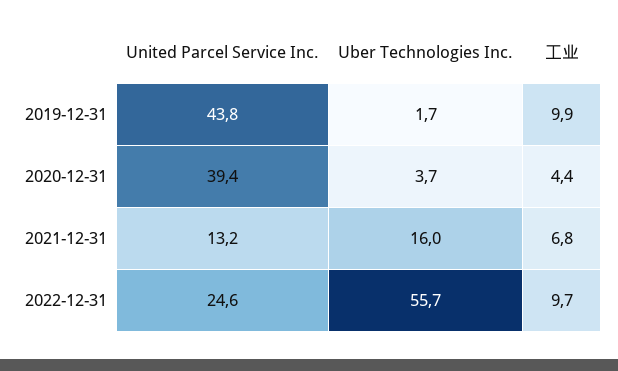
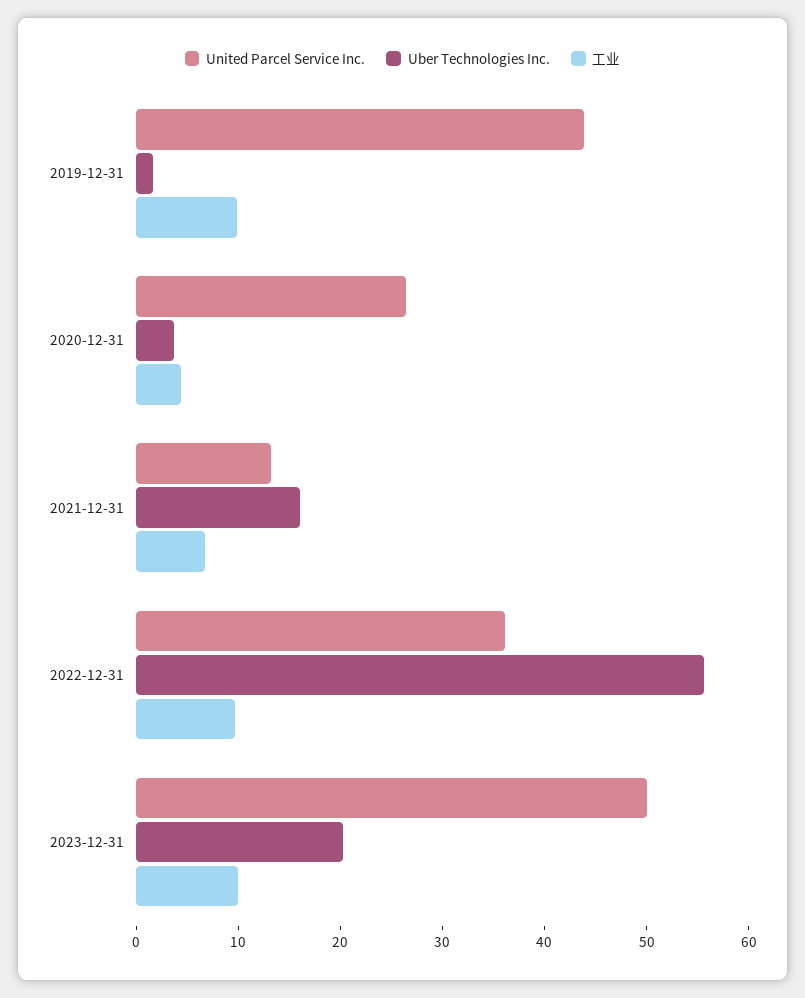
United Parcel Service Inc., 2020-12-31: 39.4 -> 26
United Parcel Service Inc., 2022-12-31: 24.6 -> 36
United Parcel Service Inc., 2023-12-31: none -> 50
Uber Technologies Inc., 2023-12-31: none -> 20
工业, 2023-12-31: none -> 10

